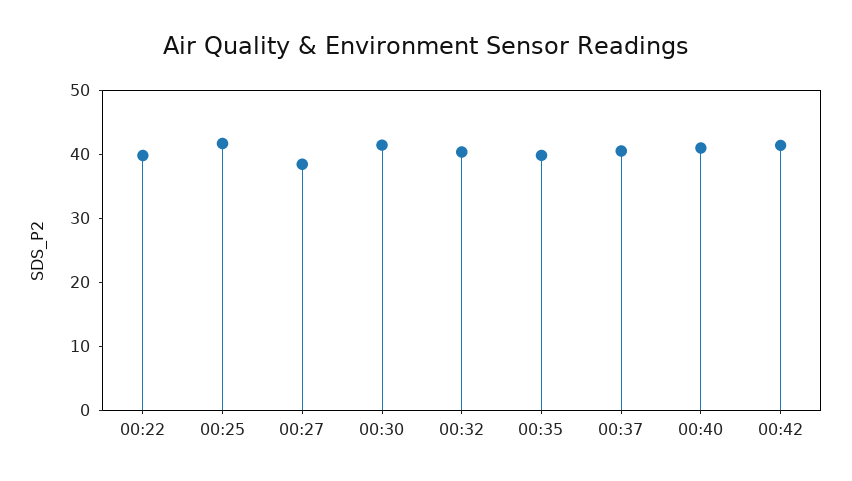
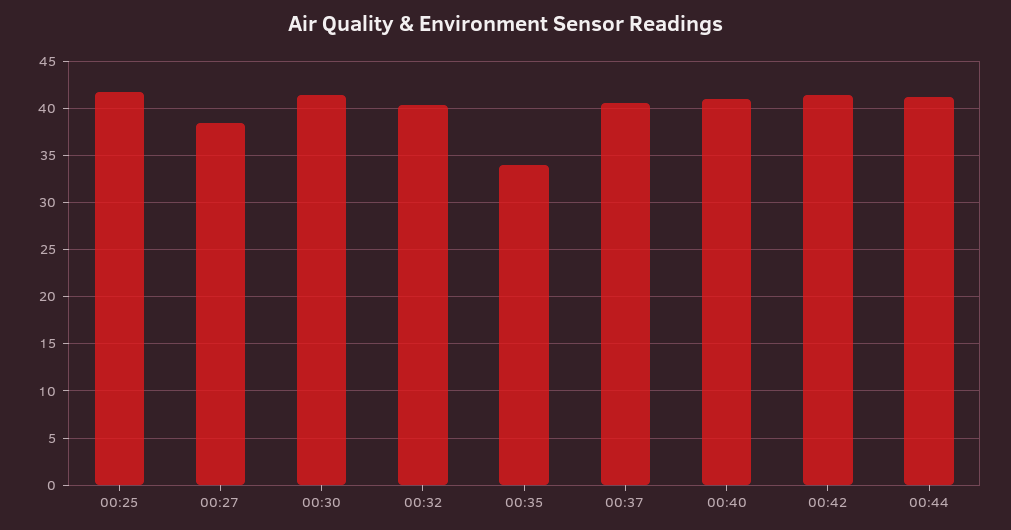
00:22: 40 -> none
00:35: 40 -> 34
00:44: none -> 41

